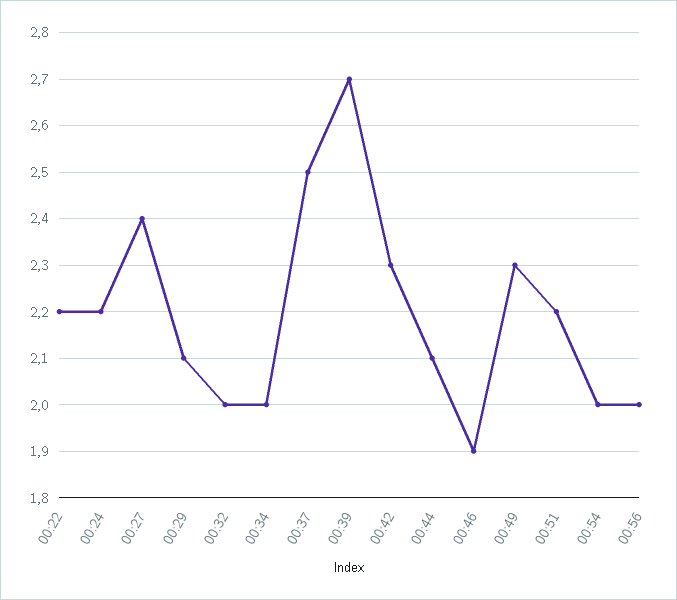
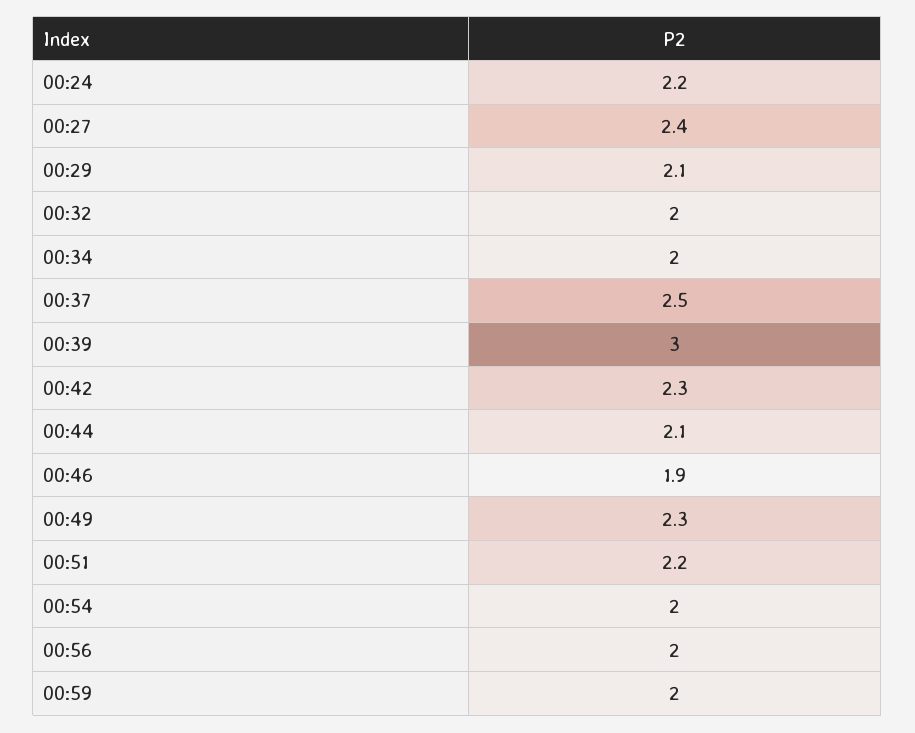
00:22: 2.2 -> none
00:39: 2.7 -> 3
00:59: none -> 2

